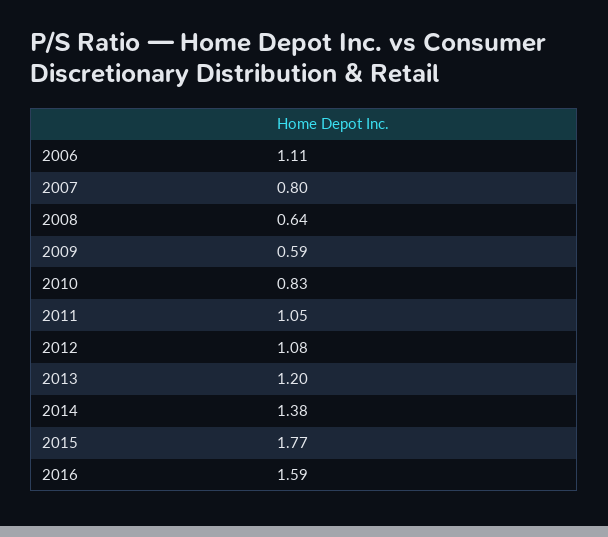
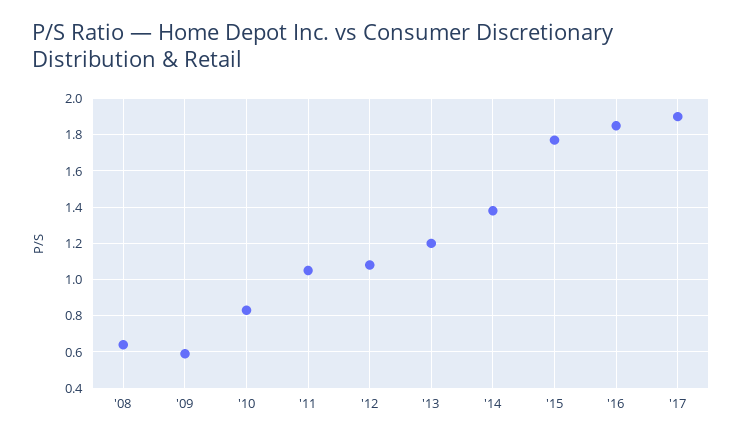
2006: 1.11 -> none
2007: 0.8 -> none
2016: 1.59 -> 1.85
'17: none -> 1.9

